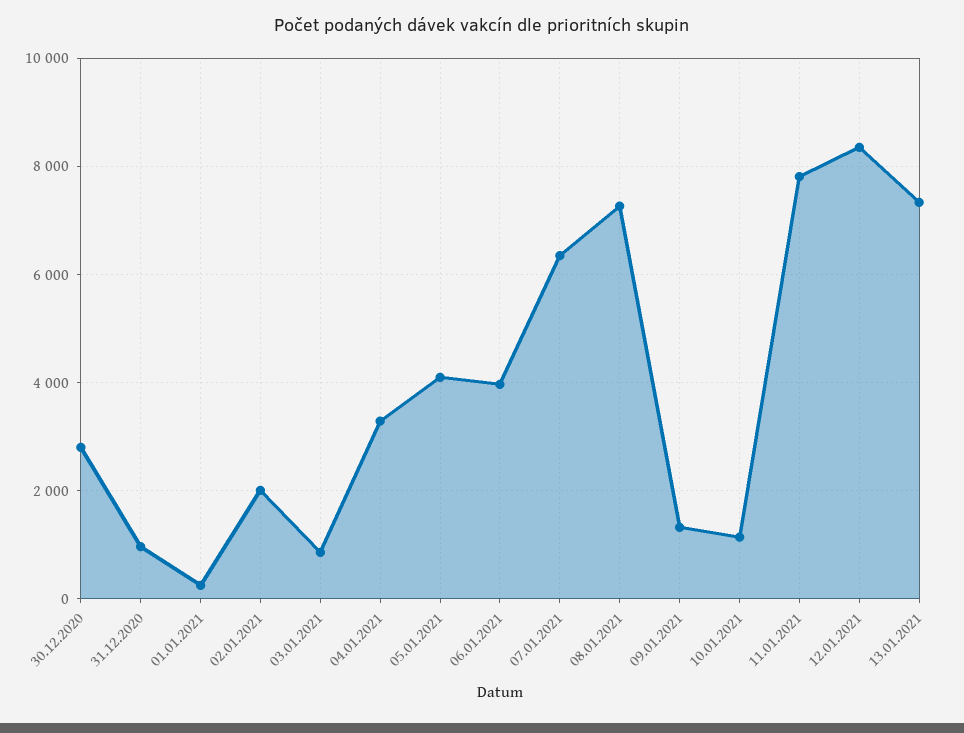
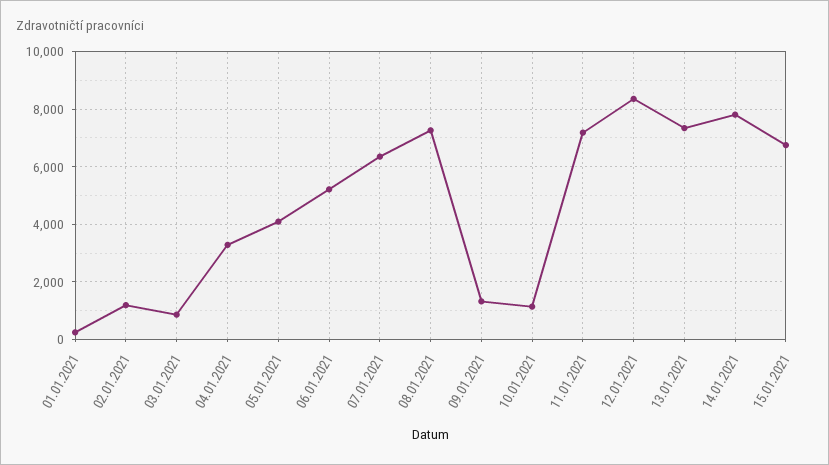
30.12.2020: 2800 -> none
31.12.2020: 1000 -> none
02.01.2021: 2000 -> 1250
06.01.2021: 4000 -> 5250
11.01.2021: 7800 -> 7250
14.01.2021: none -> 7750
15.01.2021: none -> 6750

